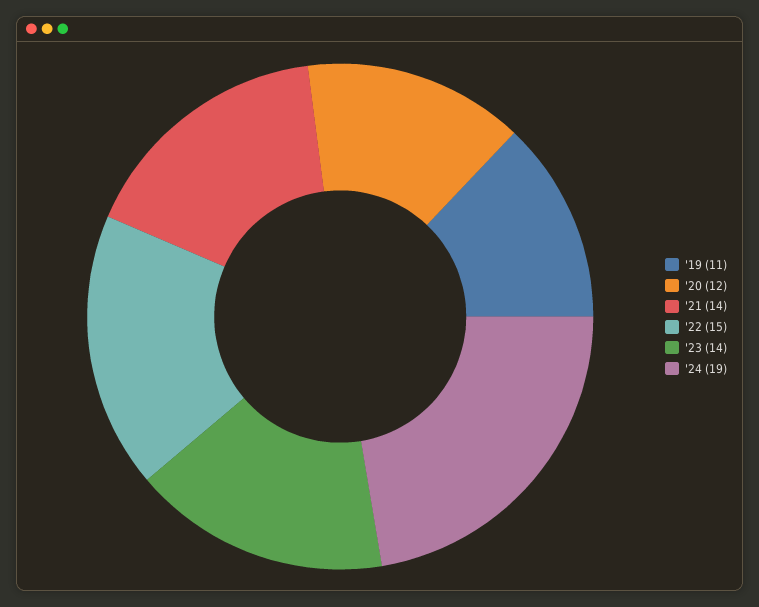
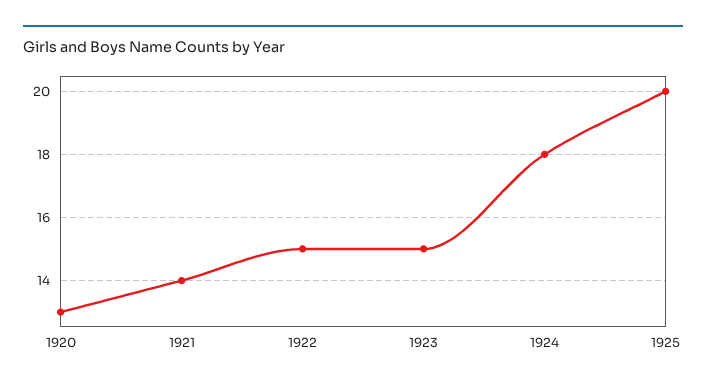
'19: 11 -> none
'20: 12 -> 13
'23: 14 -> 15
'24: 19 -> 18
1925: none -> 20

